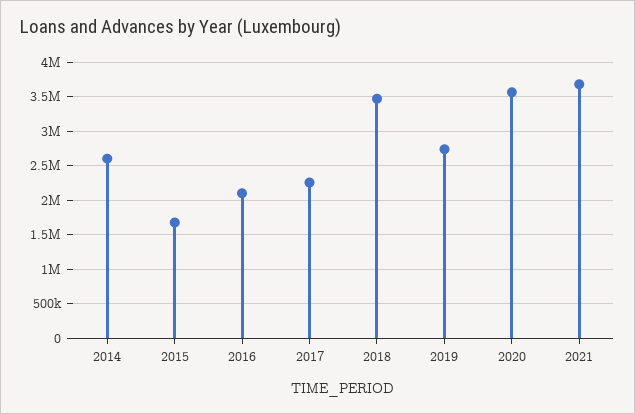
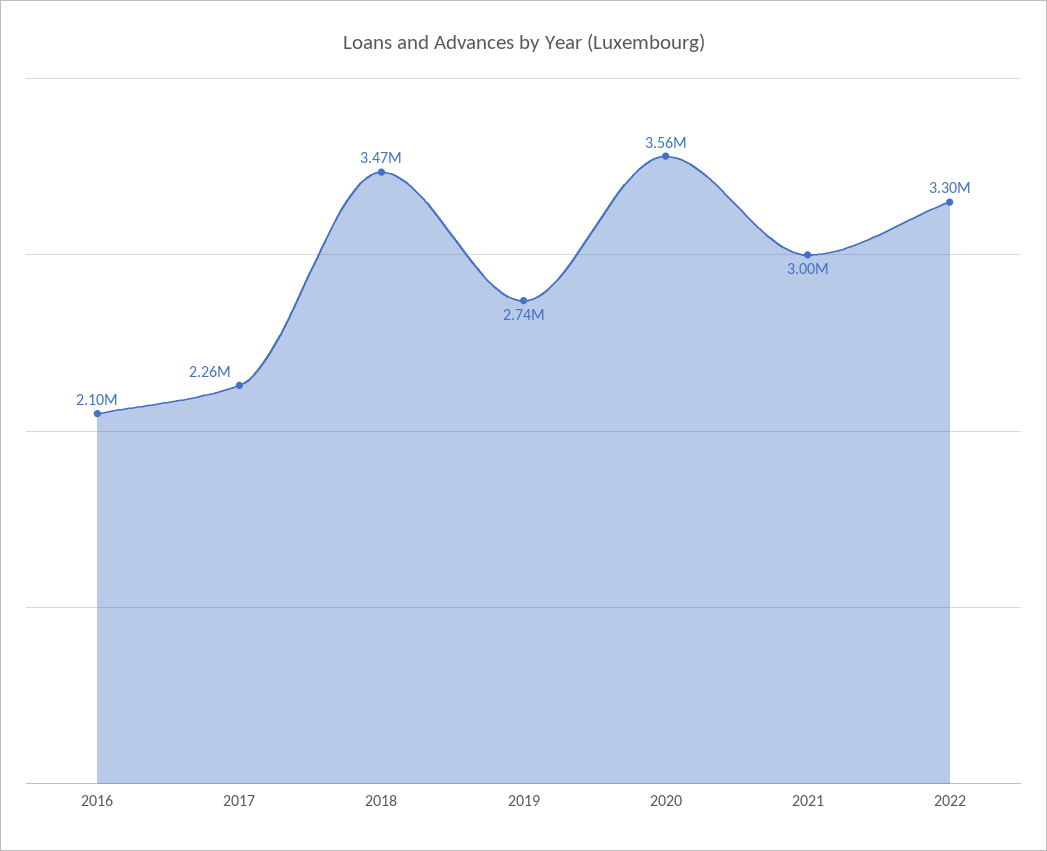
2014: 2600000 -> none
2015: 1700000 -> none
2021: 3700000 -> 3000000
2022: none -> 3300000

